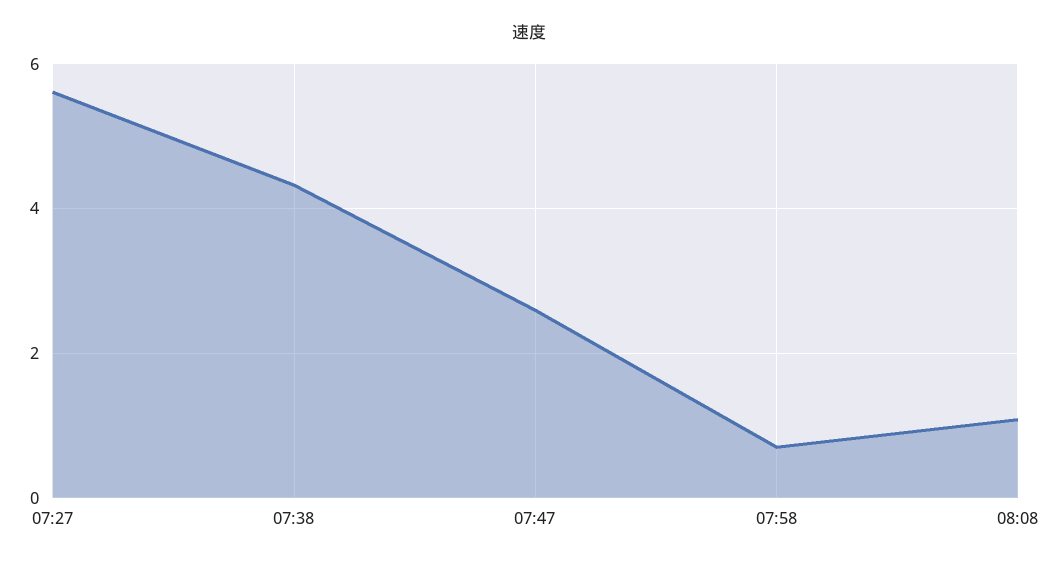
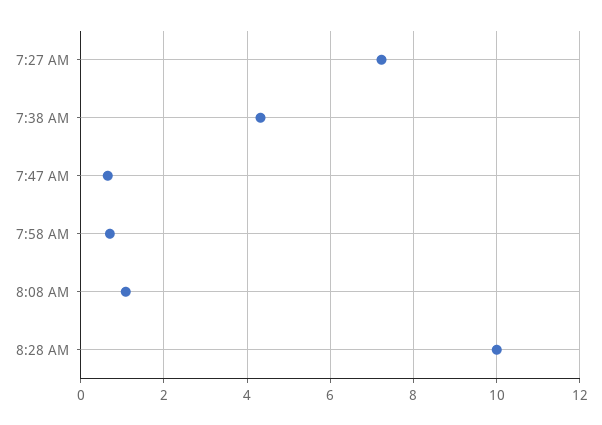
07:27: 5.6 -> 7.2
07:47: 2.6 -> 0.6
8:28 AM: none -> 10

